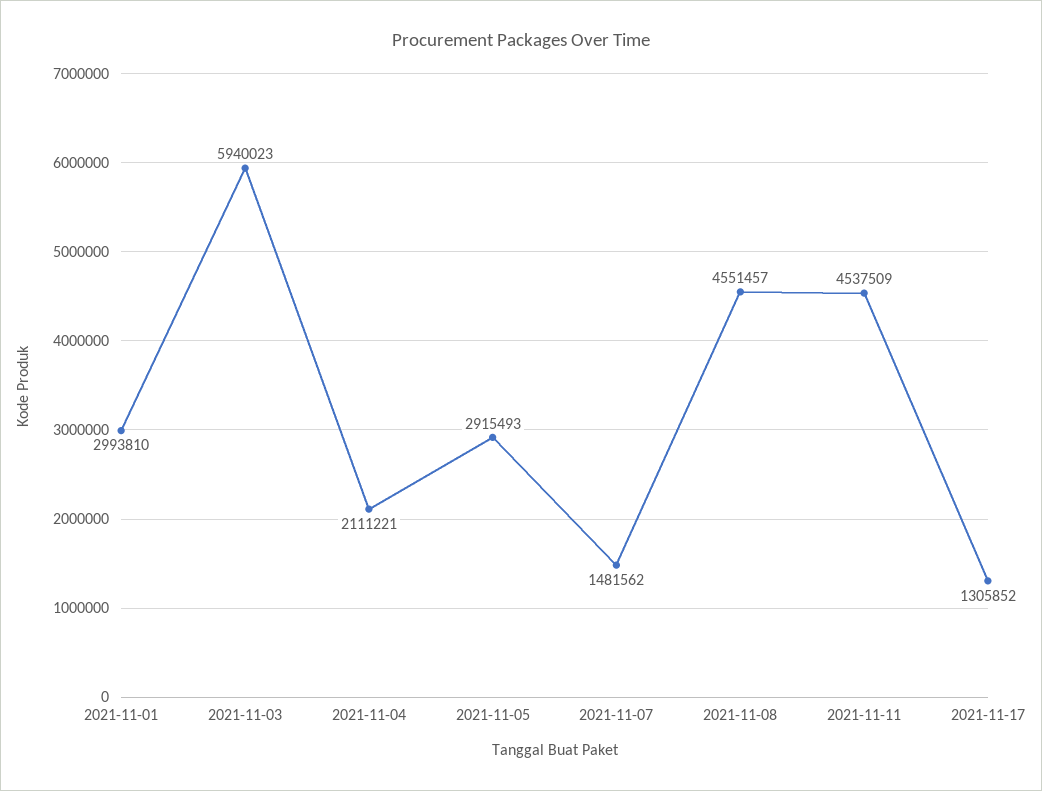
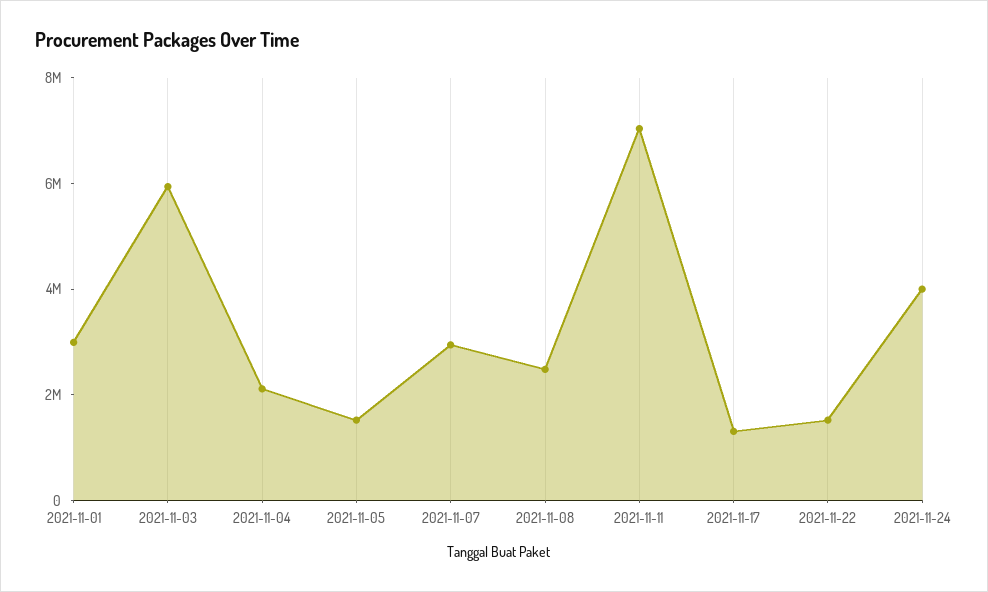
2021-11-05: 2915493 -> 1500000
2021-11-07: 1481562 -> 3000000
2021-11-08: 4551457 -> 2500000
2021-11-11: 4537509 -> 7000000
2021-11-22: none -> 1500000
2021-11-24: none -> 4000000

